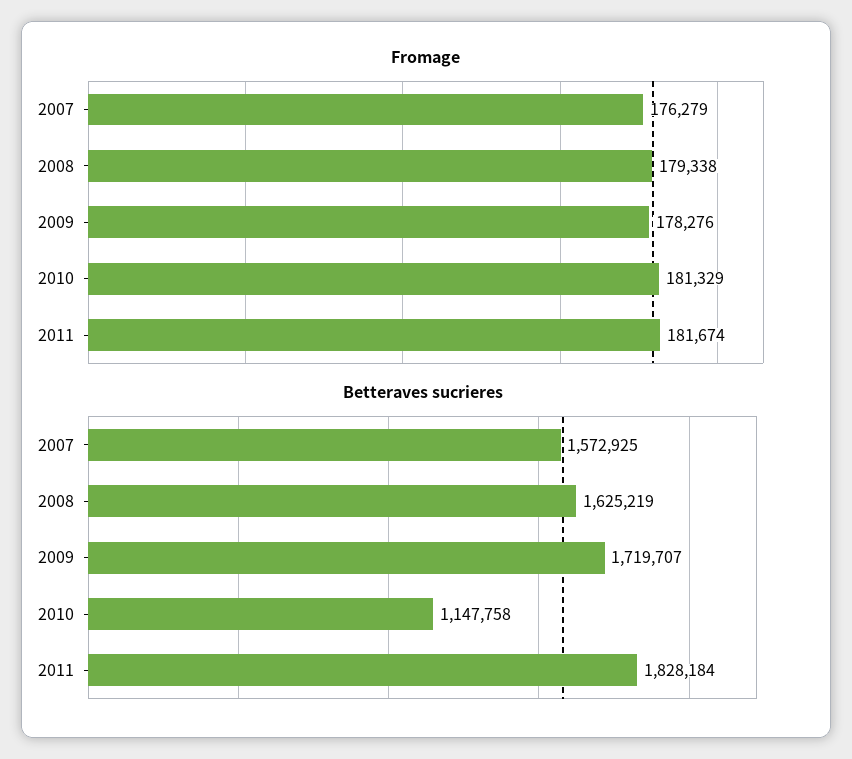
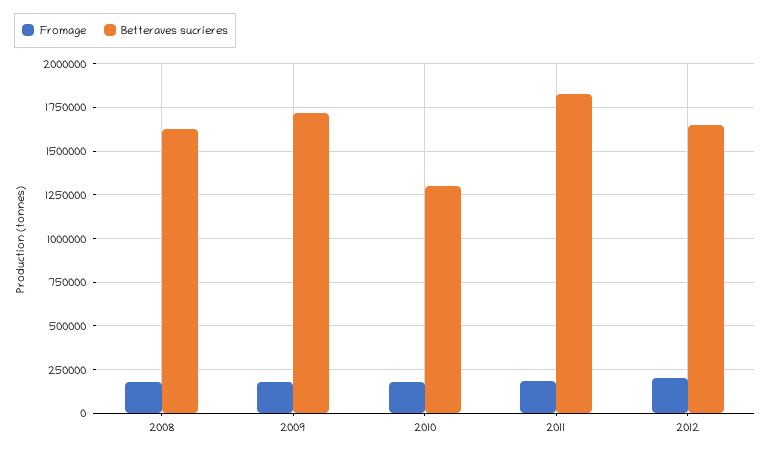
Fromage, 2007: 176279 -> none
Betteraves sucrieres, 2007: 1572925 -> none
Betteraves sucrieres, 2010: 1147758 -> 1300000
Fromage, 2012: none -> 200000
Betteraves sucrieres, 2012: none -> 1650000

